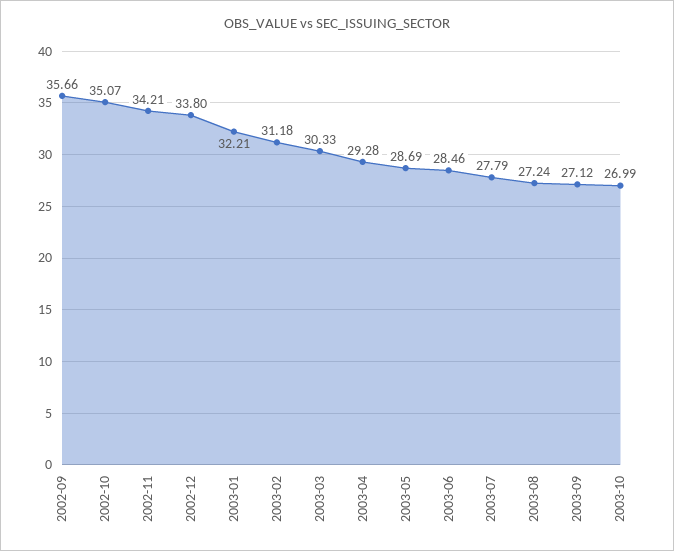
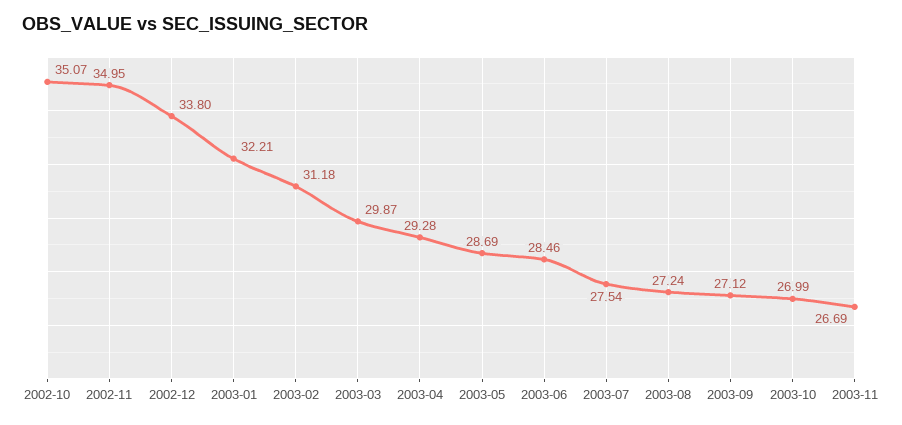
2002-09: 35.66 -> none
2002-11: 34.21 -> 34.95
2003-03: 30.33 -> 29.87
2003-07: 27.79 -> 27.54
2003-11: none -> 26.69

